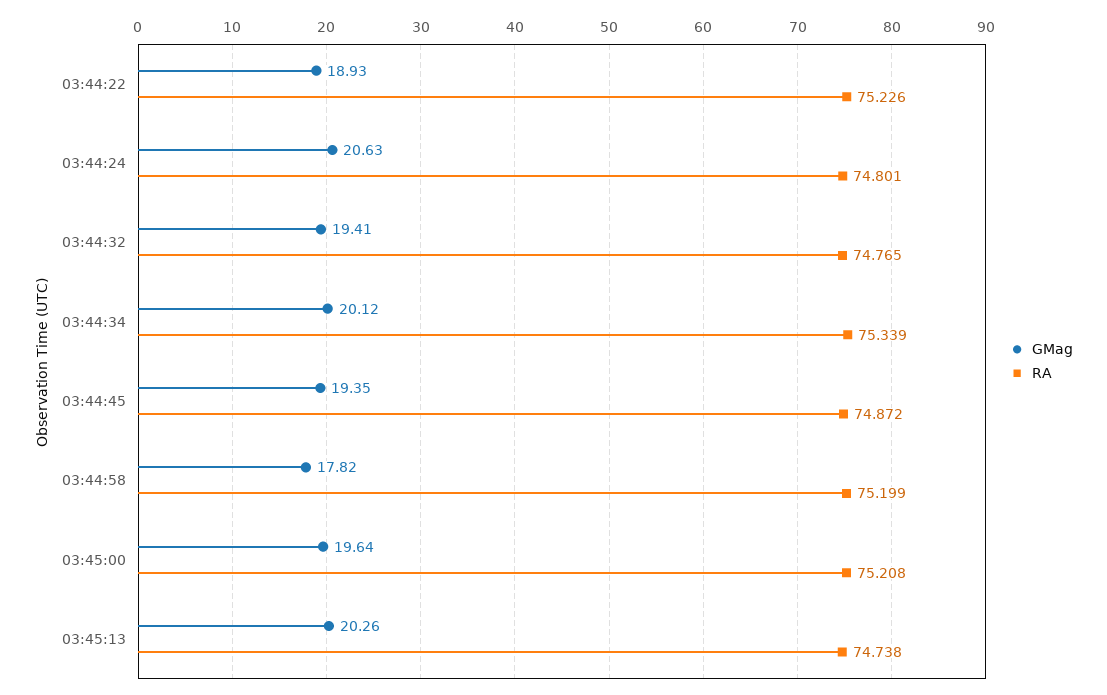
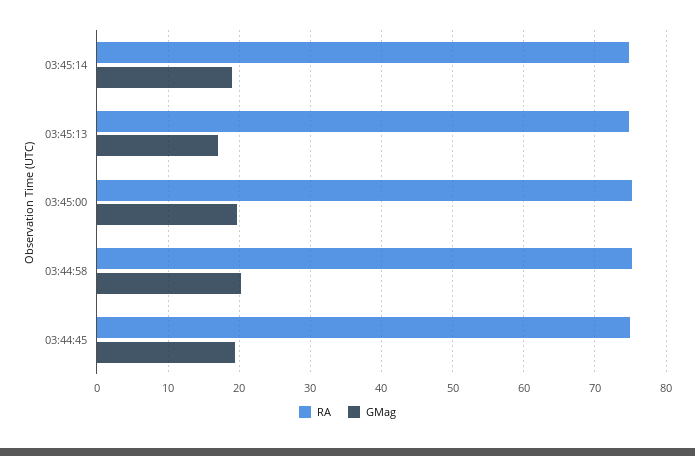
GMag, 03:44:22: 18.93 -> none
RA, 03:44:22: 75.226 -> none
GMag, 03:44:24: 20.63 -> none
RA, 03:44:24: 74.801 -> none
GMag, 03:44:32: 19.41 -> none
RA, 03:44:32: 74.765 -> none
GMag, 03:44:34: 20.12 -> none
RA, 03:44:34: 75.339 -> none
GMag, 03:44:58: 17.82 -> 20
GMag, 03:45:13: 20.26 -> 17
RA, 03:45:14: none -> 75
GMag, 03:45:14: none -> 19

